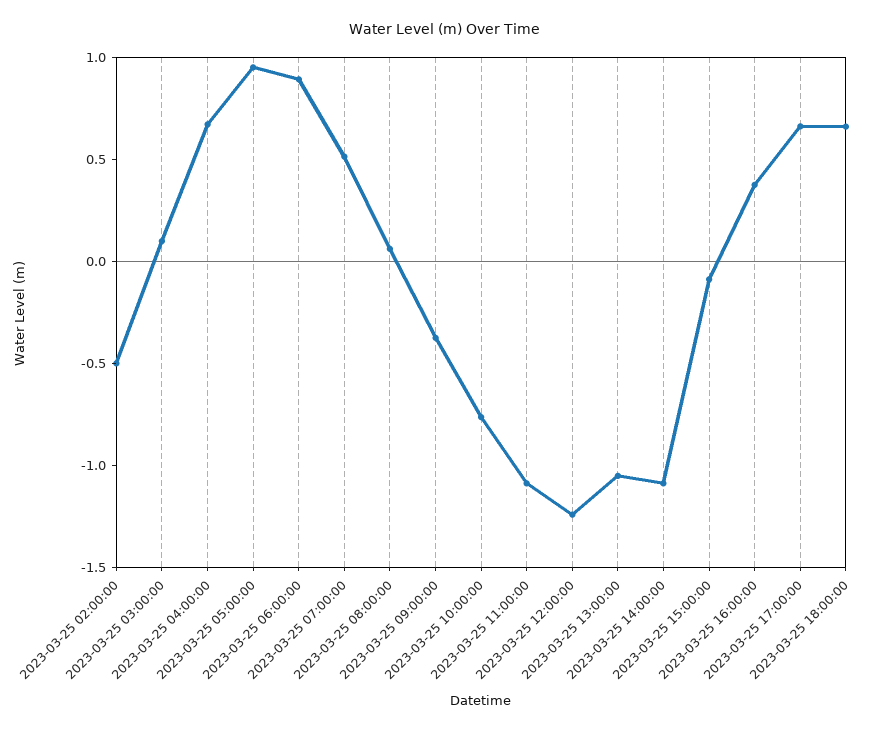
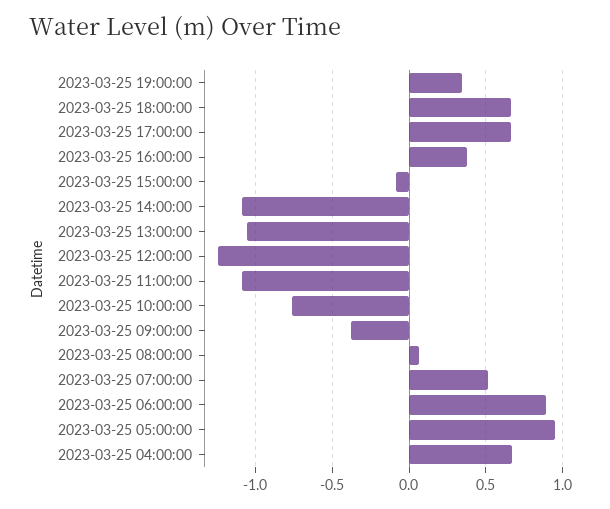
2023-03-25 02:00:00: -0.5 -> none
2023-03-25 03:00:00: 0.1 -> none
2023-03-25 19:00:00: none -> 0.35

